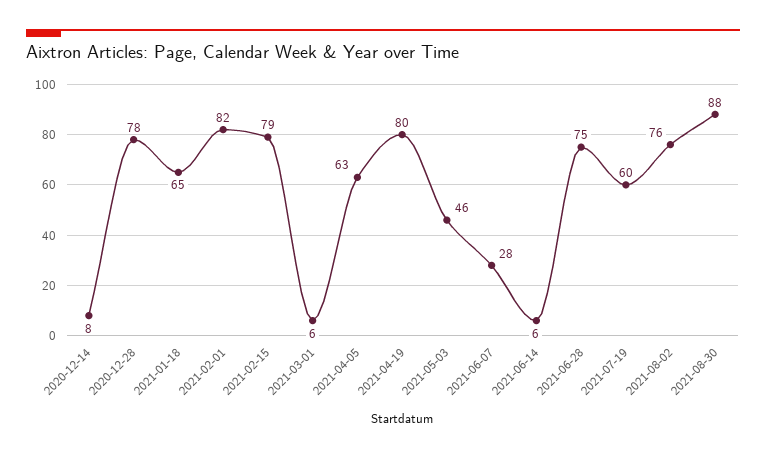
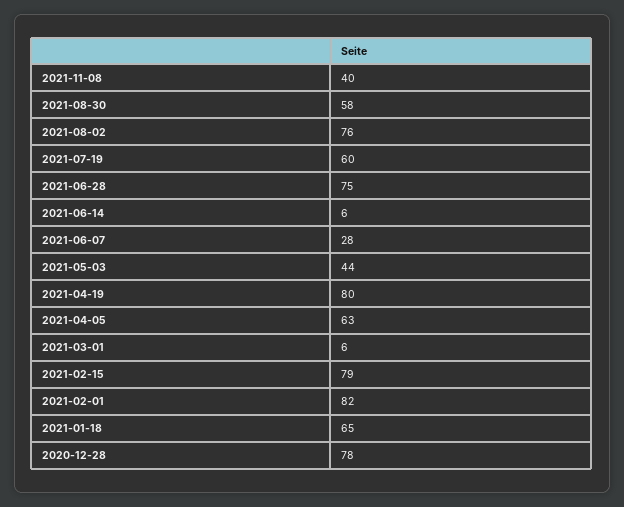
2020-12-14: 8 -> none
2021-05-03: 46 -> 44
2021-08-30: 88 -> 58
2021-11-08: none -> 40

